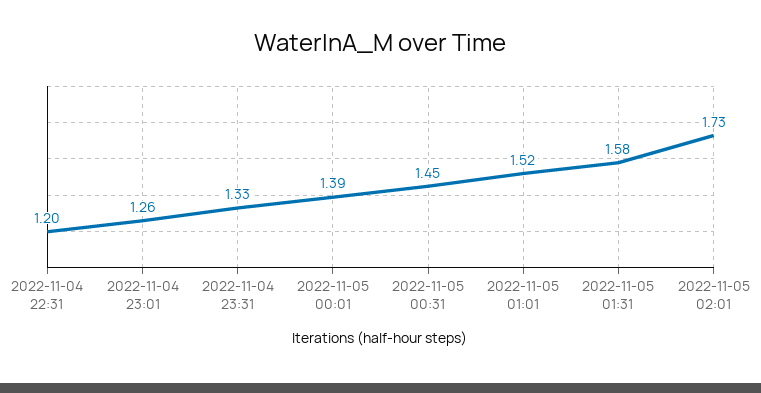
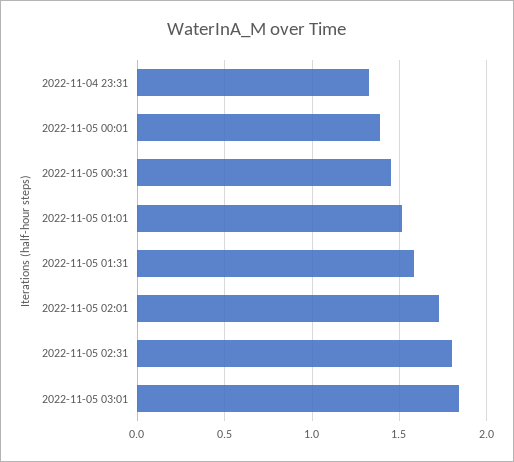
2022-11-04 22:31: 1.2 -> none
2022-11-04 23:01: 1.26 -> none
2022-11-05 02:31: none -> 1.8
2022-11-05 03:01: none -> 1.85

